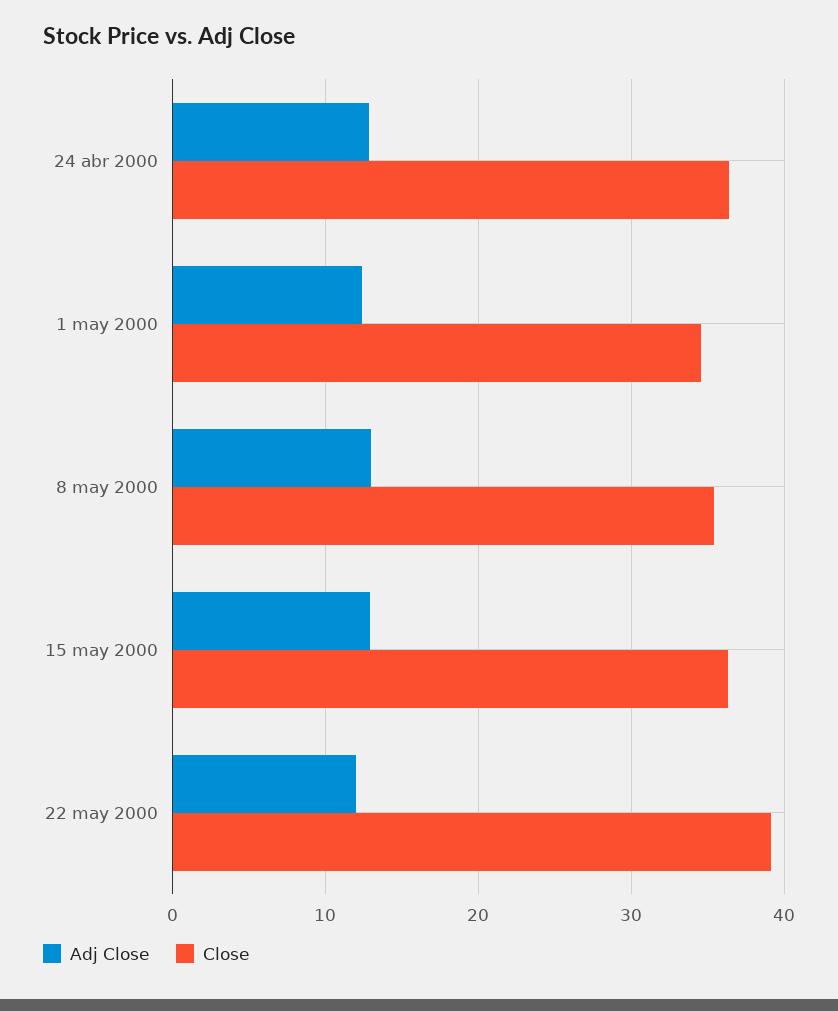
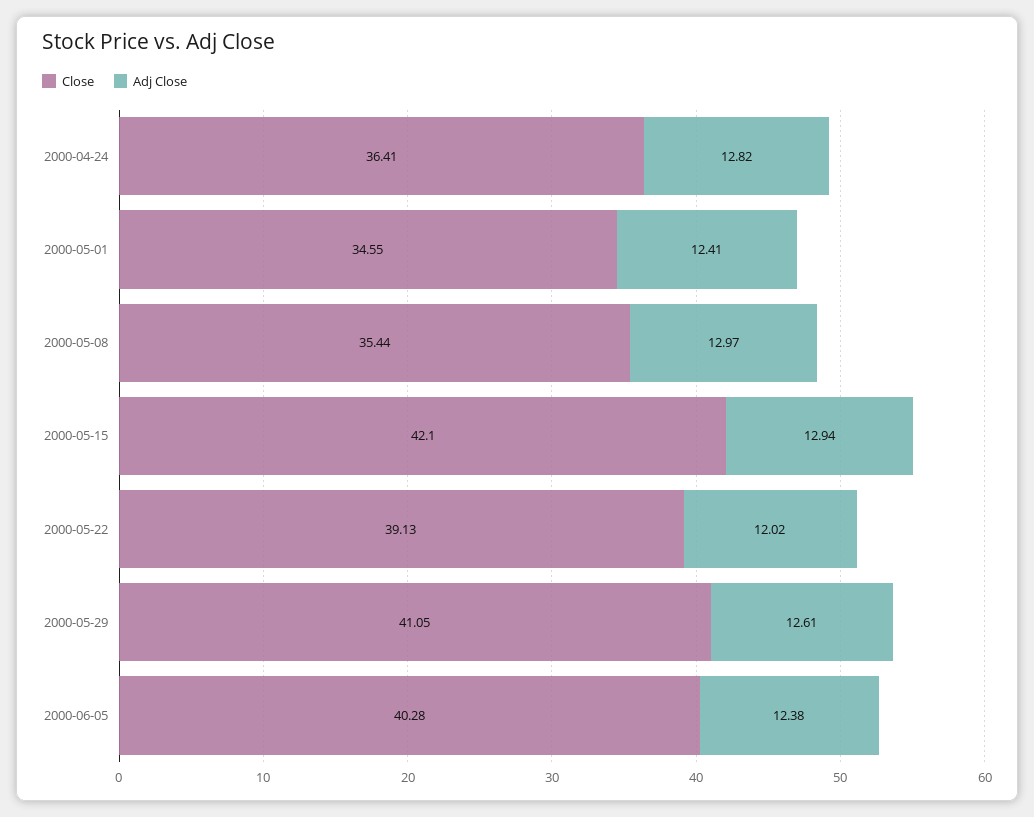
Close, 15 may 2000: 36 -> 42.1
Close, 2000-05-29: none -> 41.05
Adj Close, 2000-05-29: none -> 12.61
Close, 2000-06-05: none -> 40.28
Adj Close, 2000-06-05: none -> 12.38

